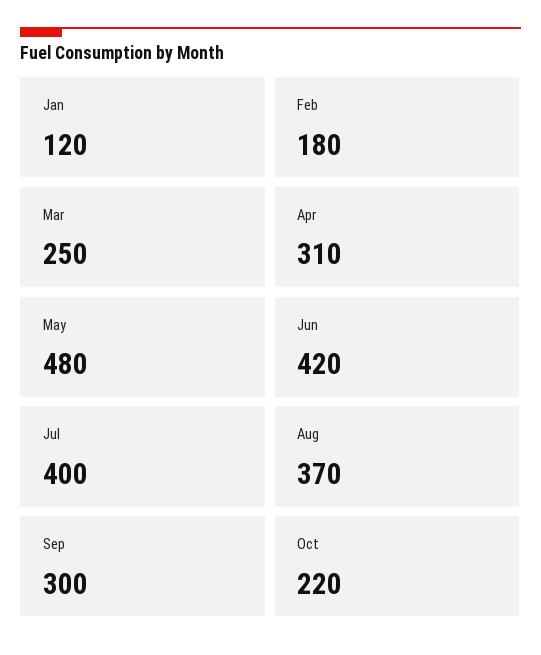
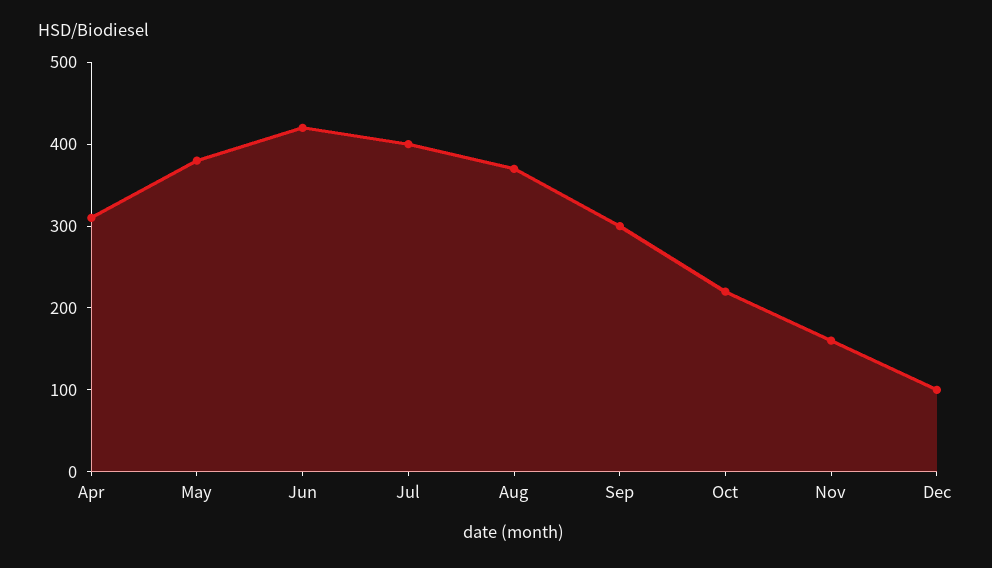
Jan: 120 -> none
Feb: 180 -> none
Mar: 250 -> none
May: 480 -> 380
Nov: none -> 160
Dec: none -> 100

